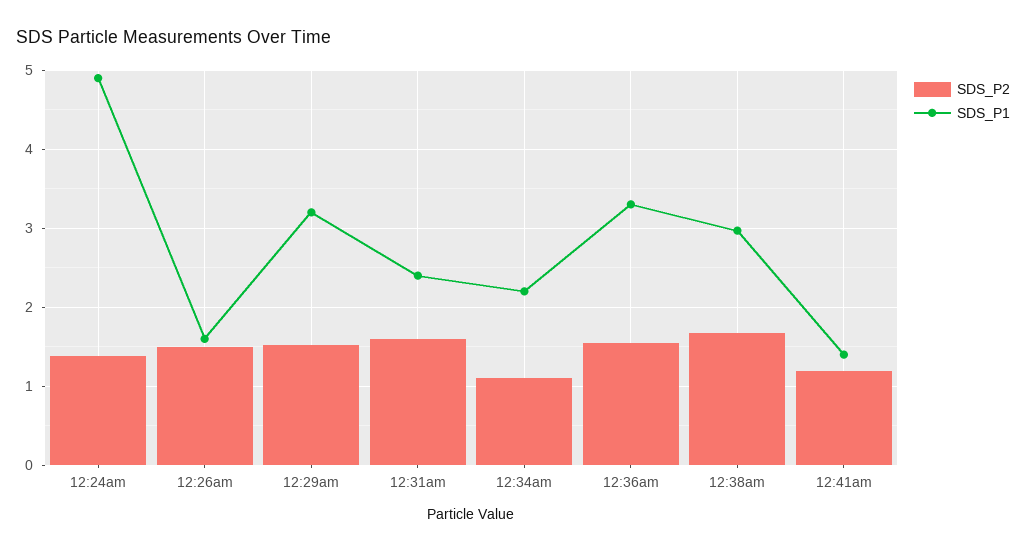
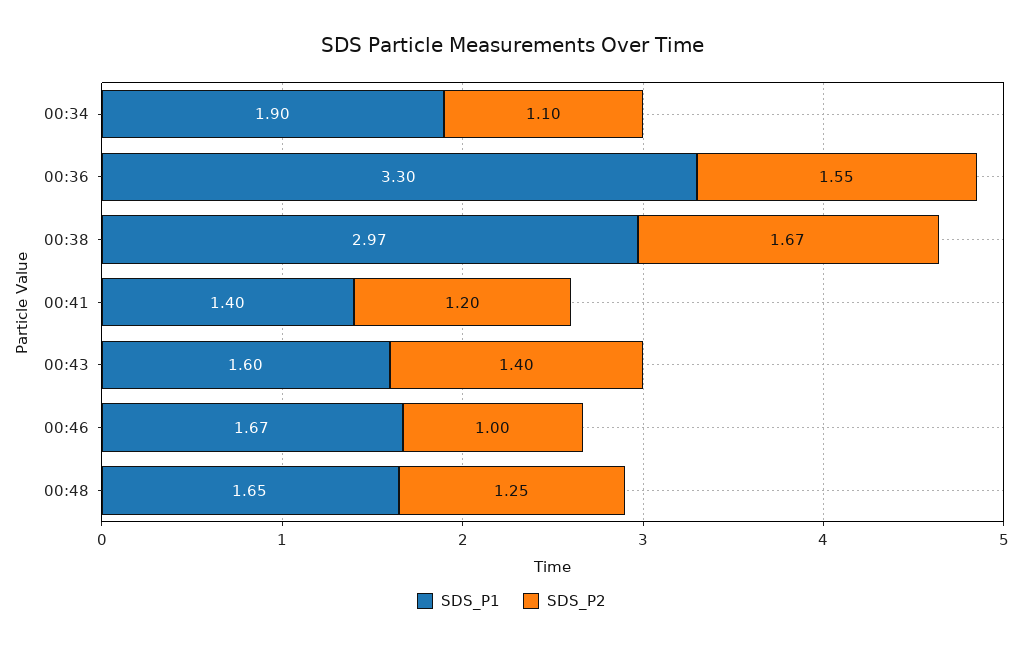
SDS_P2, 12:24am: 1.4 -> none
SDS_P1, 12:24am: 4.9 -> none
SDS_P2, 12:26am: 1.5 -> none
SDS_P1, 12:26am: 1.6 -> none
SDS_P2, 12:29am: 1.5 -> none
SDS_P1, 12:29am: 3.2 -> none
SDS_P2, 12:31am: 1.6 -> none
SDS_P1, 12:31am: 2.4 -> none
SDS_P1, 12:34am: 2.2 -> 1.9
SDS_P1, 00:43: none -> 1.6
SDS_P2, 00:43: none -> 1.4
SDS_P1, 00:46: none -> 1.67
SDS_P2, 00:46: none -> 1
SDS_P1, 00:48: none -> 1.65
SDS_P2, 00:48: none -> 1.25

